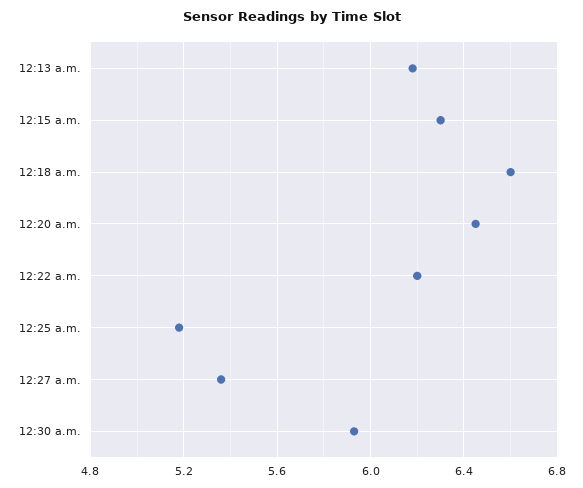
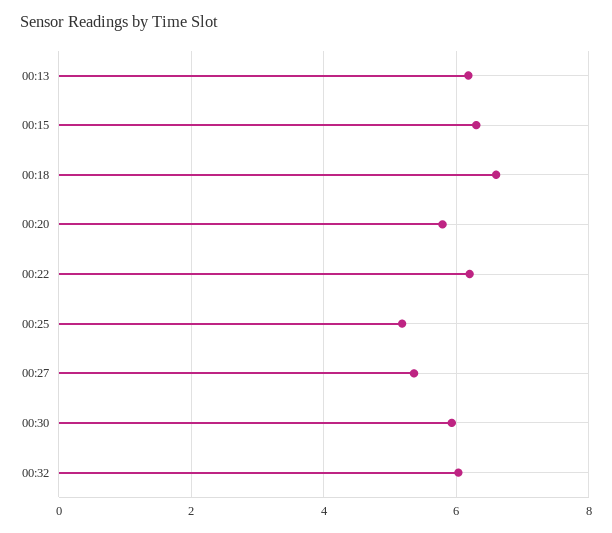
12:20 a.m.: 6.45 -> 5.8
00:32: none -> 6

